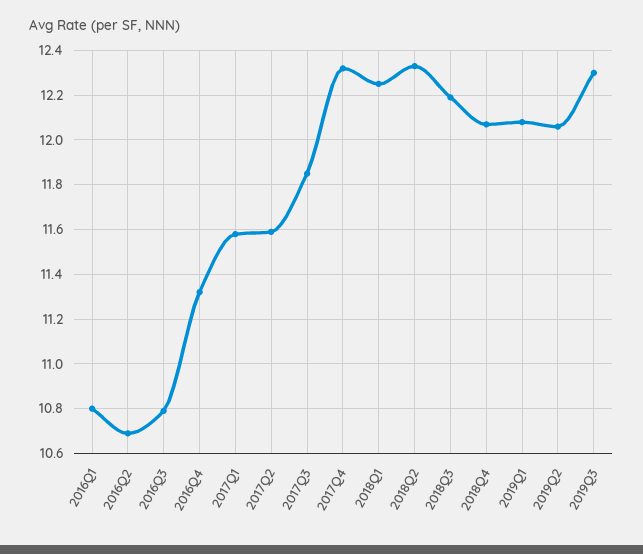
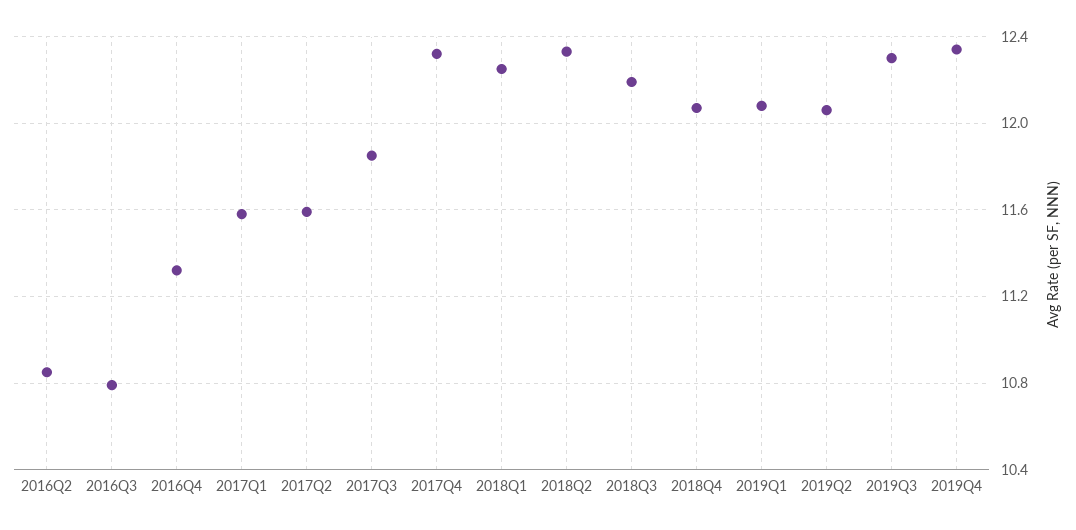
2016Q1: 10.8 -> none
2016Q2: 10.7 -> 10.85
2019Q4: none -> 12.35

